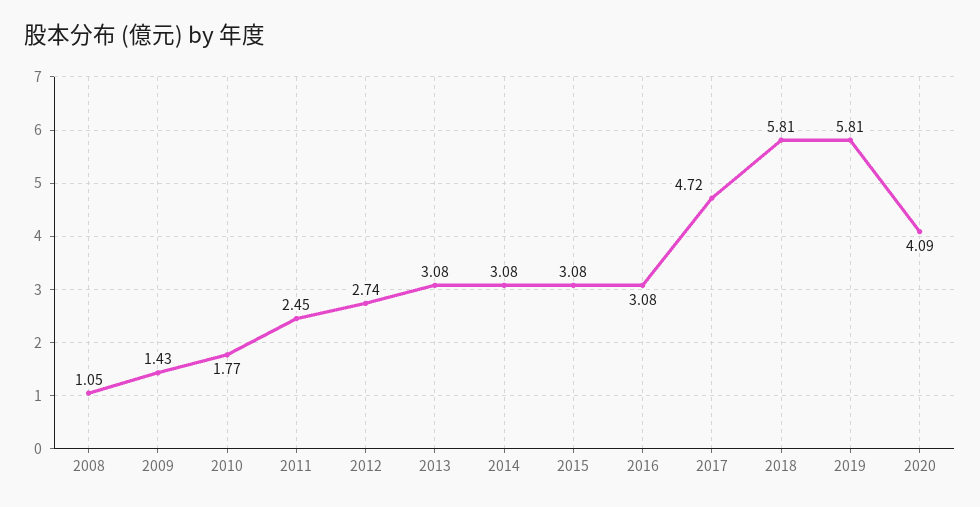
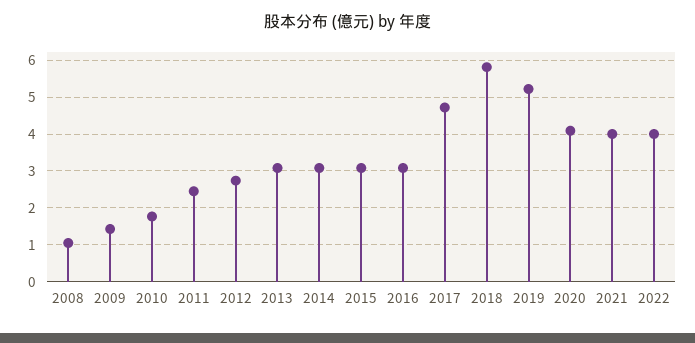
2019: 5.81 -> 5.2
2021: none -> 4
2022: none -> 4

